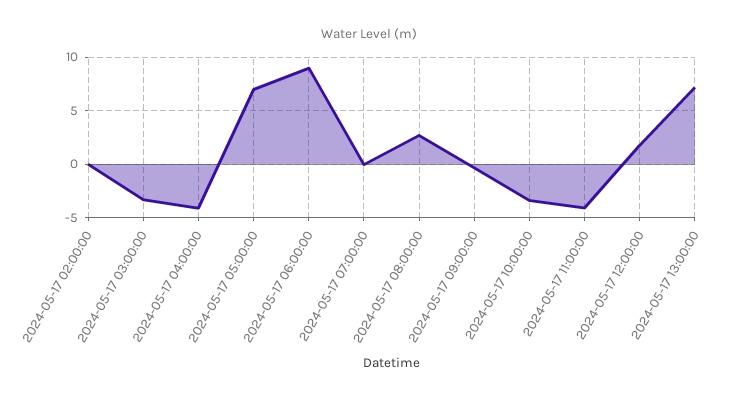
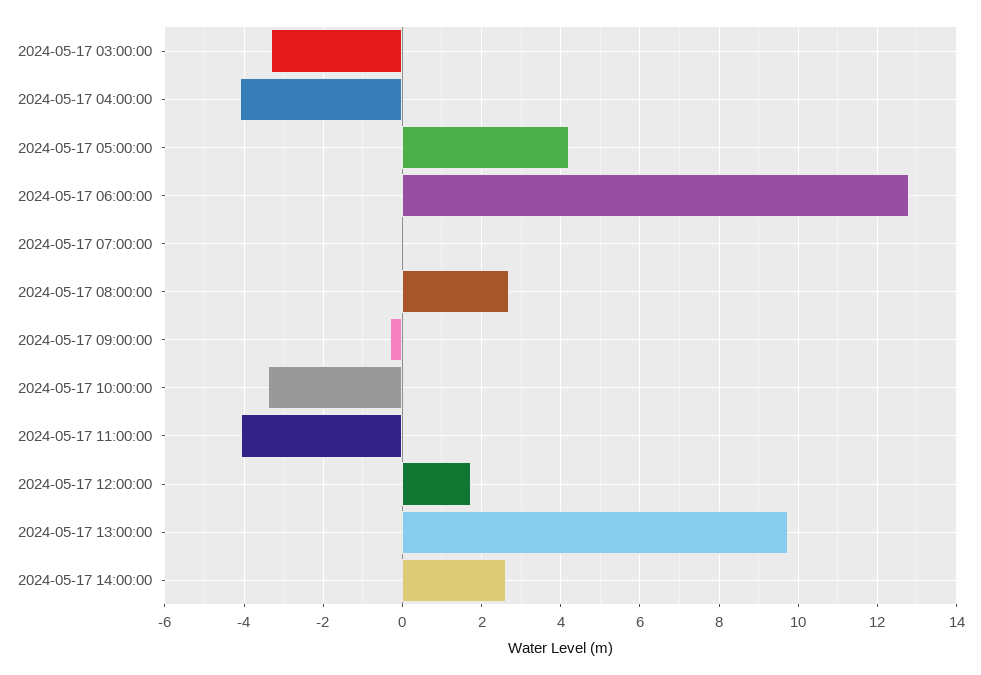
2024-05-17 02:00:00: 0 -> none
2024-05-17 05:00:00: 7 -> 4.2
2024-05-17 06:00:00: 9 -> 12.8
2024-05-17 13:00:00: 7 -> 9.8
2024-05-17 14:00:00: none -> 2.6

